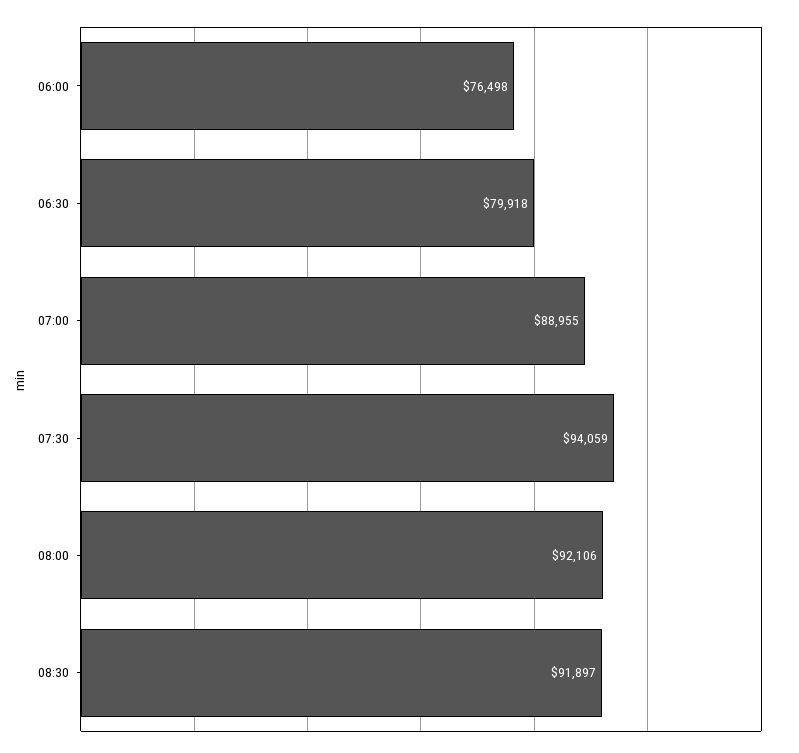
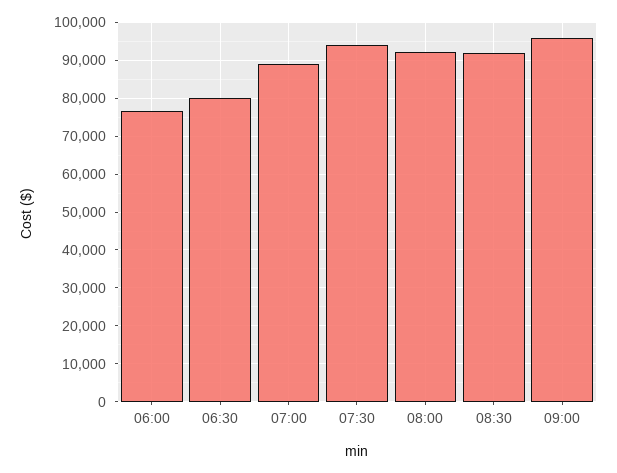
09:00: none -> 96000

